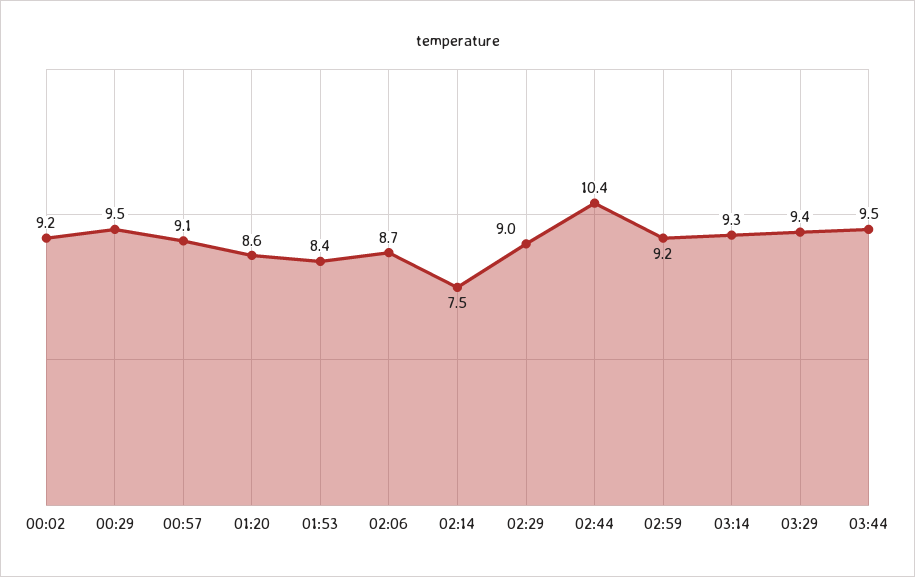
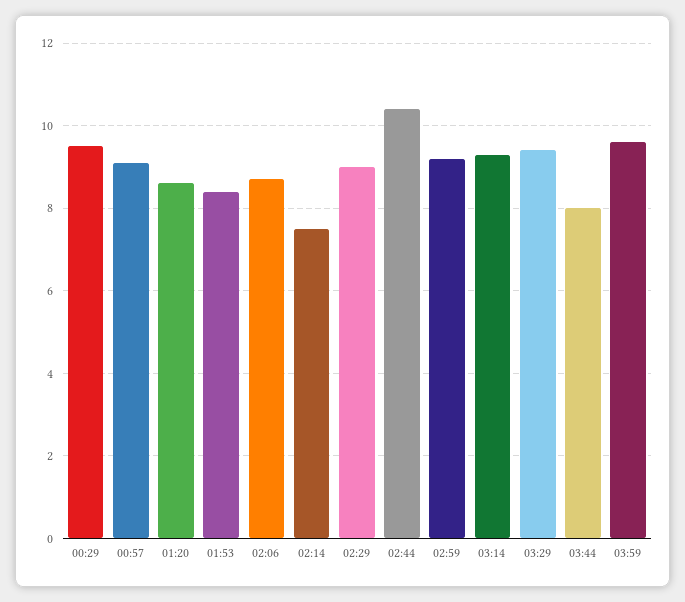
00:02: 9.2 -> none
03:44: 9.5 -> 8
03:59: none -> 9.5

